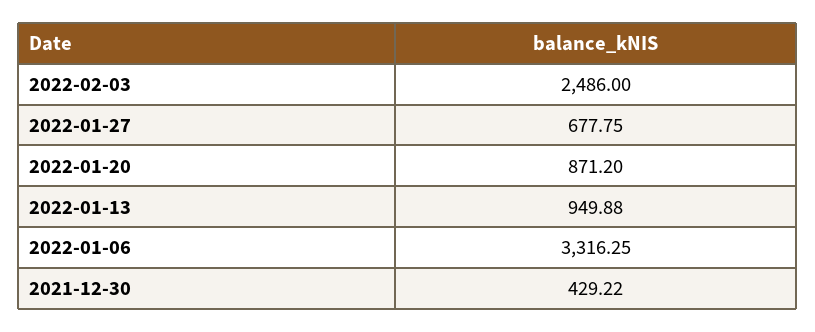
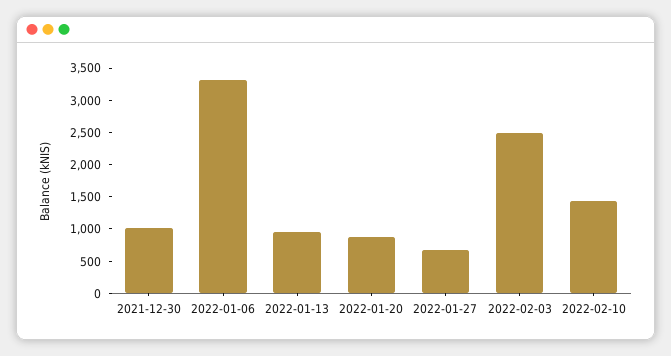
2021-12-30: 429.22 -> 1000
2022-02-10: none -> 1500

